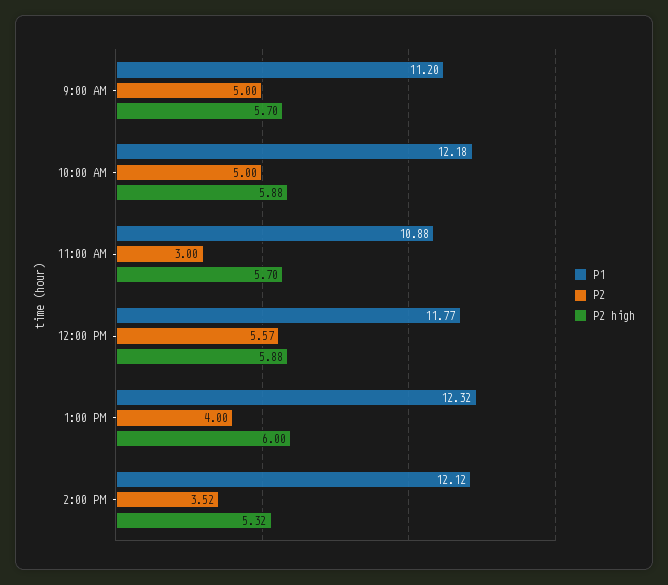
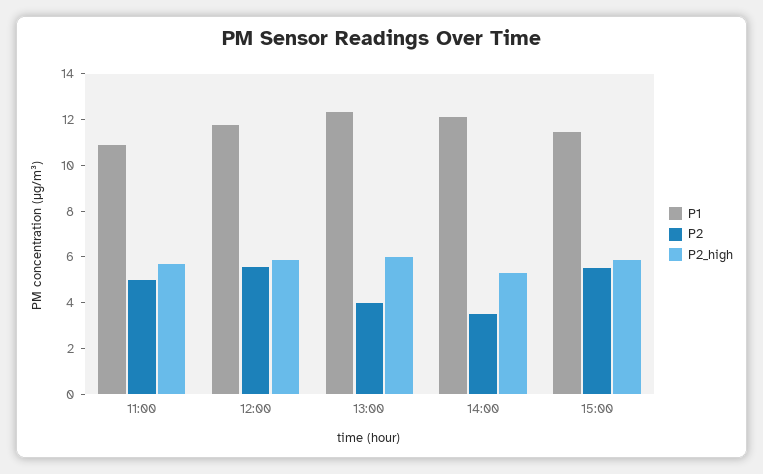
P1, 9:00 AM: 11.2 -> none
P2, 9:00 AM: 5 -> none
P2 high, 9:00 AM: 5.7 -> none
P1, 10:00 AM: 12.18 -> none
P2, 10:00 AM: 5 -> none
P2 high, 10:00 AM: 5.88 -> none
P2, 11:00 AM: 3 -> 5
P1, 15:00: none -> 11.5
P2, 15:00: none -> 5.5
P2 high, 15:00: none -> 6

